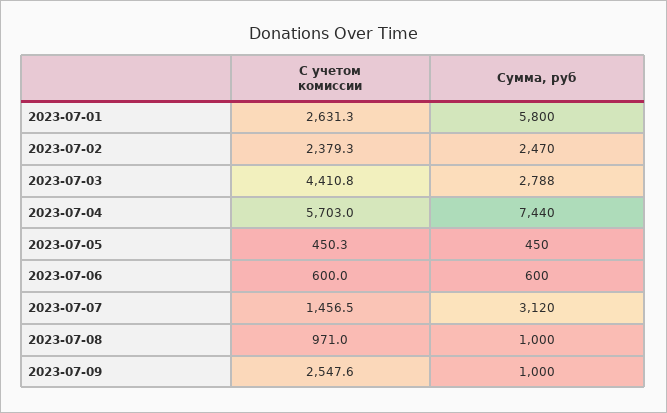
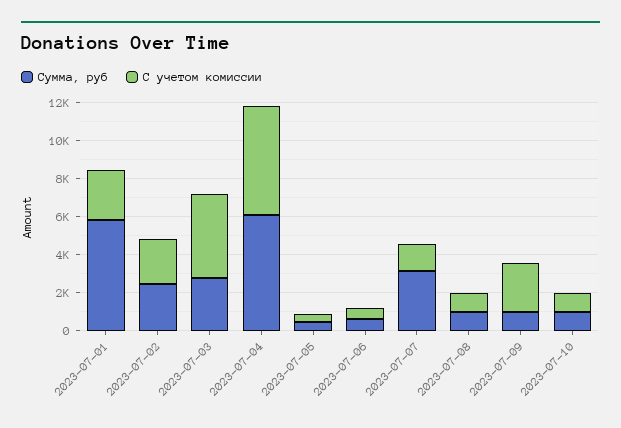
Сумма, руб, 2023-07-04: 7440 -> 6000
Сумма, руб, 2023-07-10: none -> 1000
С учетом комиссии, 2023-07-10: none -> 1000

